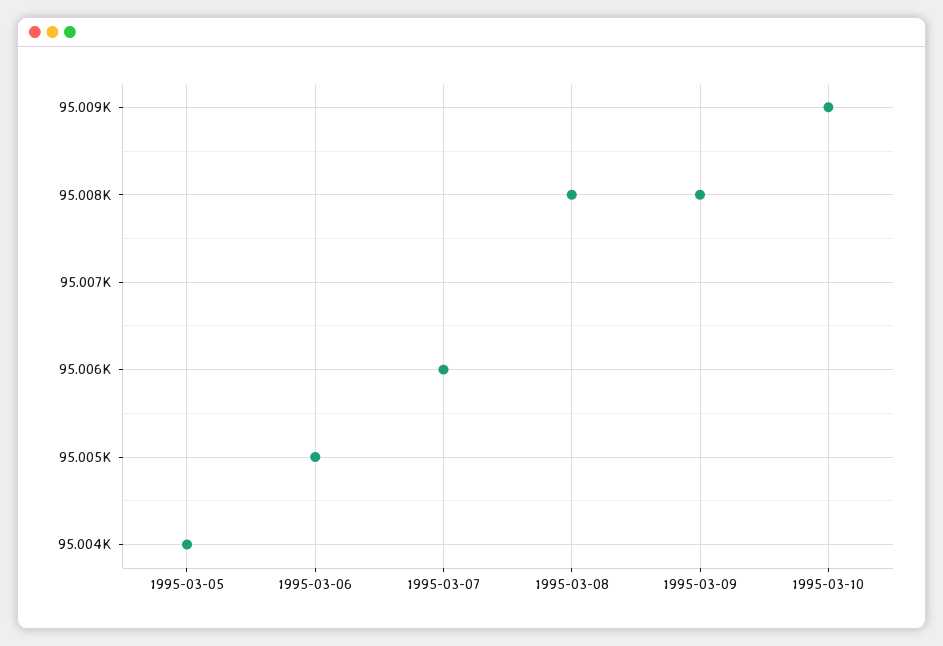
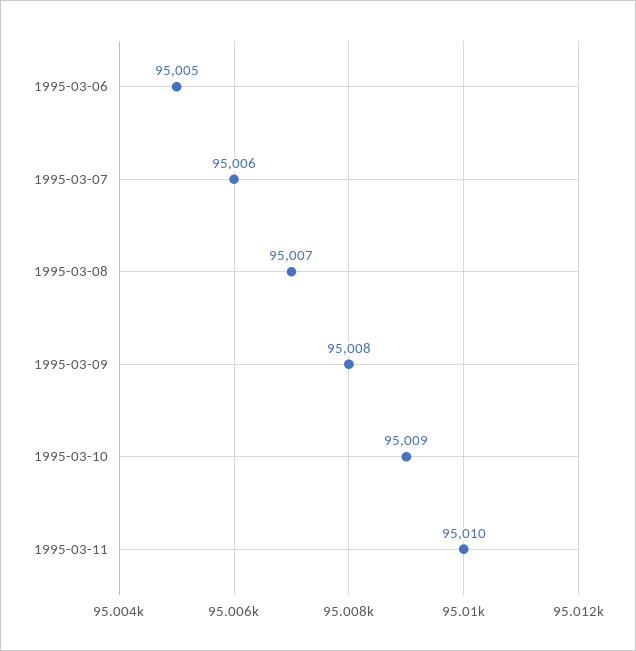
1995-03-05: 95004 -> none
1995-03-08: 95008 -> 95007
1995-03-11: none -> 95010

